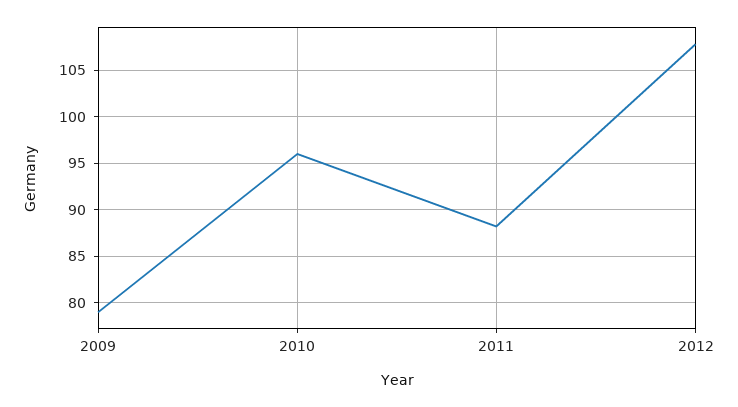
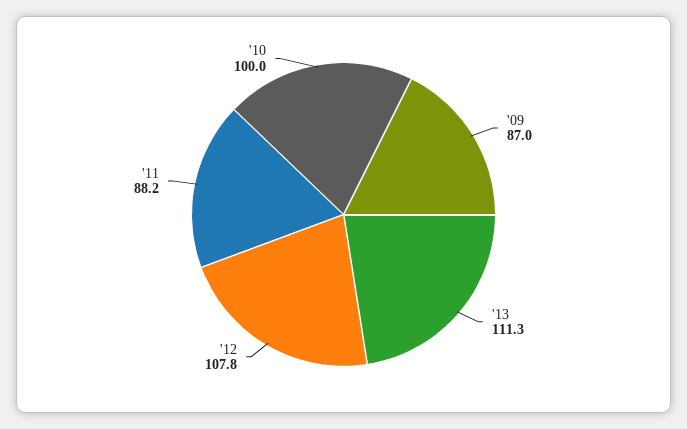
2009: 79 -> 87
2010: 96 -> 100
'13: none -> 111.3

